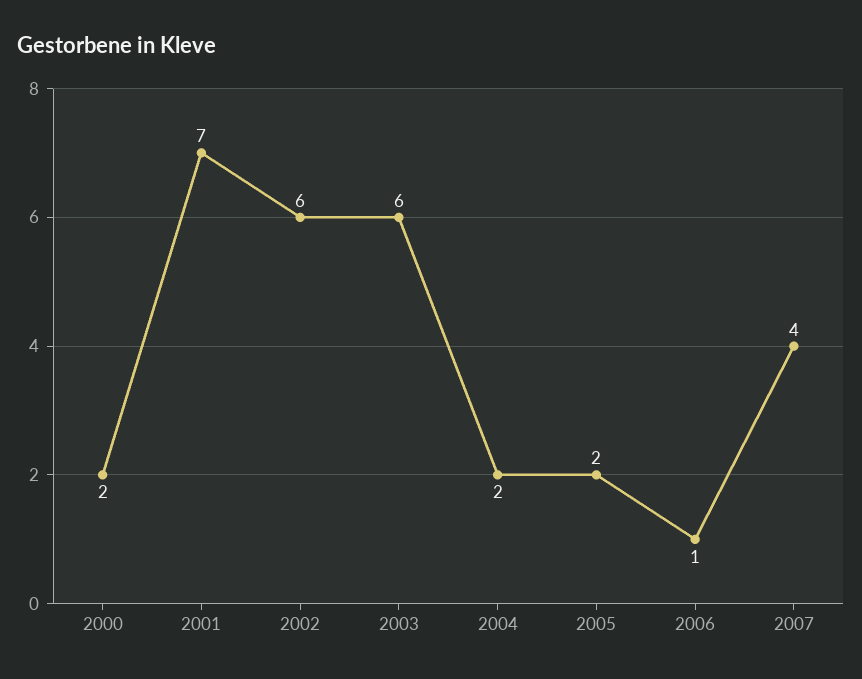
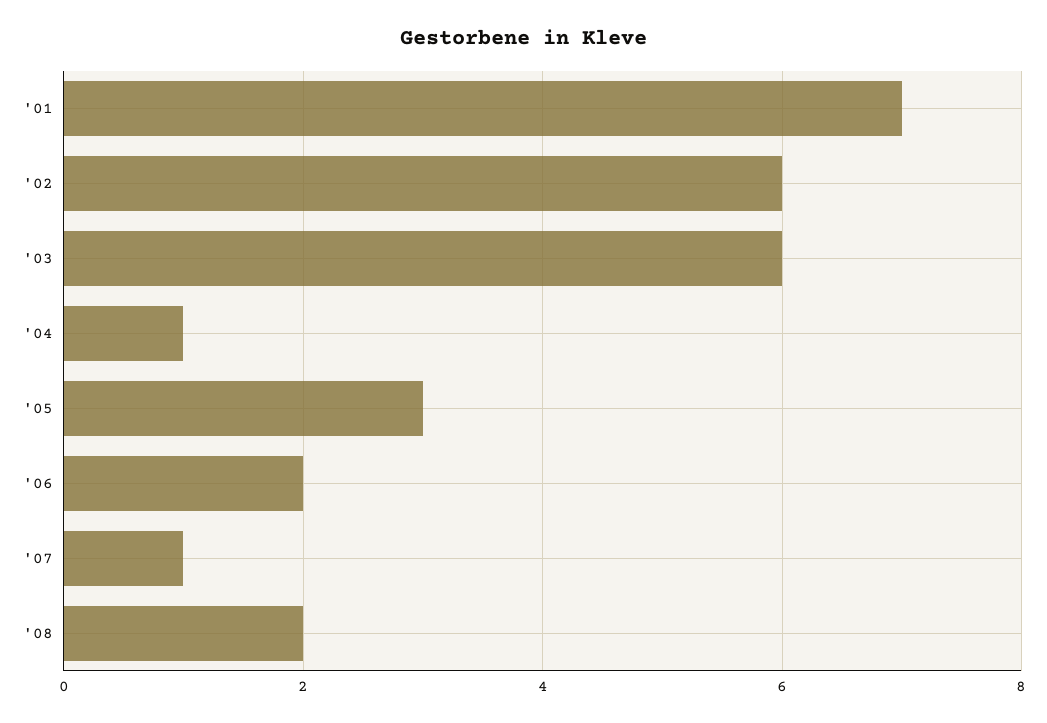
2000: 2 -> none
2004: 2 -> 1
2005: 2 -> 3
2006: 1 -> 2
2007: 4 -> 1
'08: none -> 2

